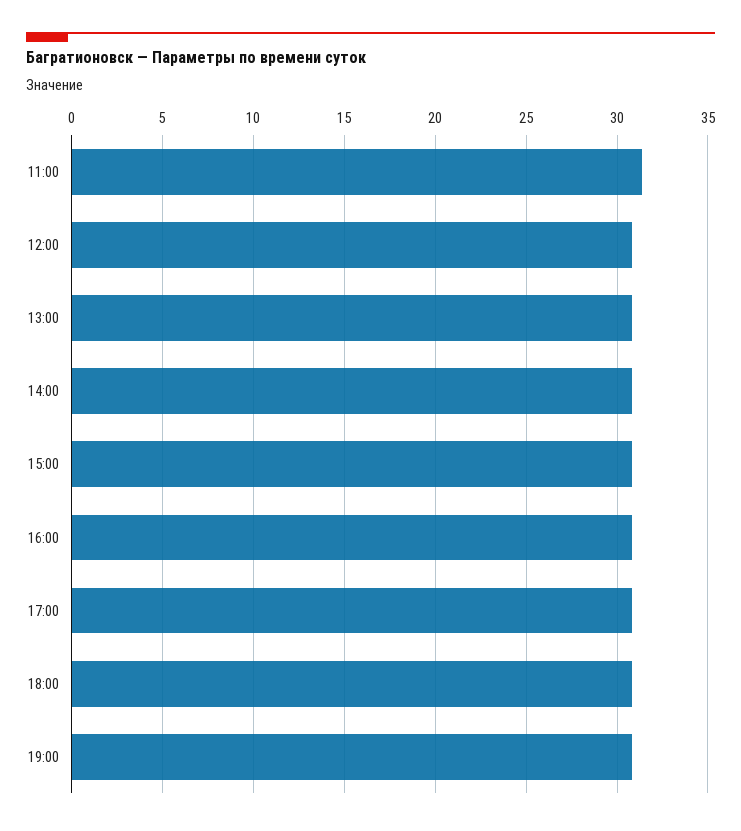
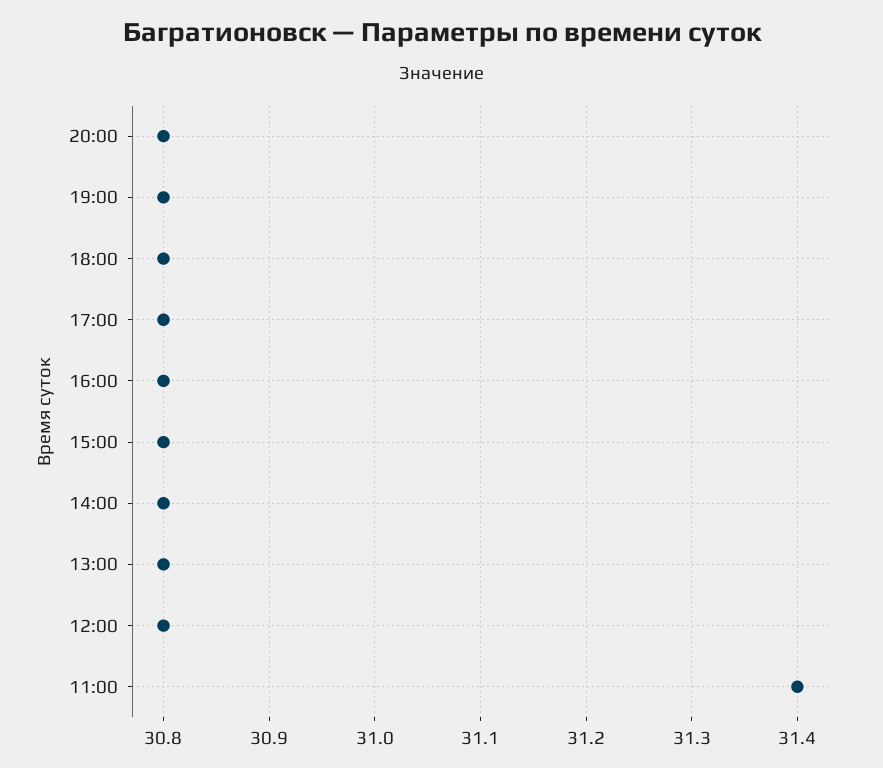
20:00: none -> 30.8

